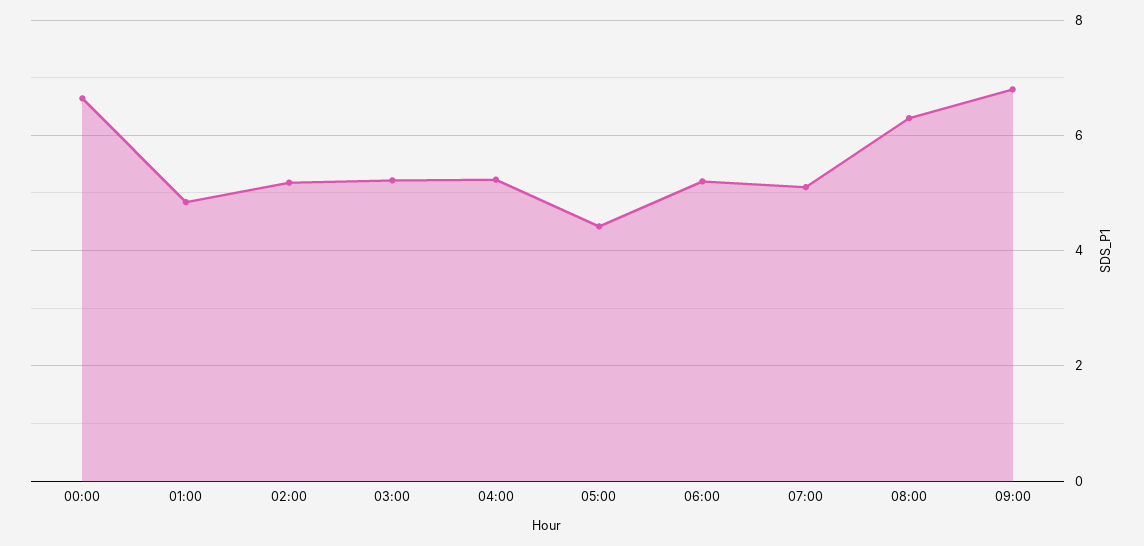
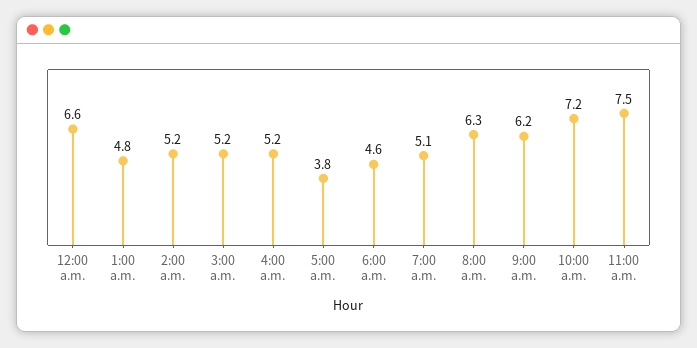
05:00: 4.4 -> 3.8
06:00: 5.2 -> 4.6
09:00: 6.8 -> 6.2
10:00 a.m.: none -> 7.2
11:00 a.m.: none -> 7.5

